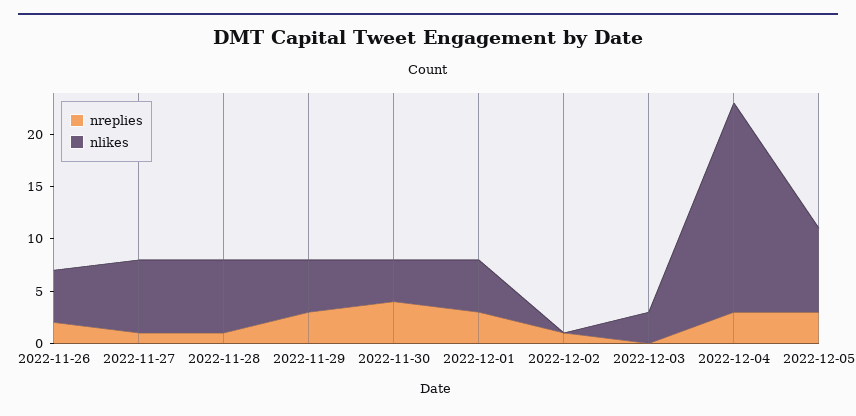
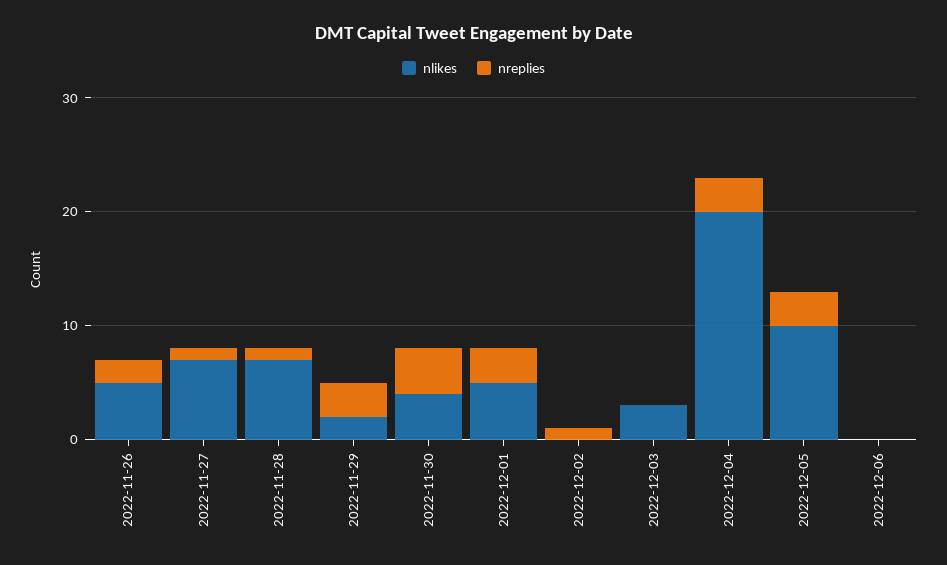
nlikes, 2022-11-29: 5 -> 2
nlikes, 2022-12-05: 8 -> 10
nlikes, 2022-12-06: none -> 0
nreplies, 2022-12-06: none -> 0

